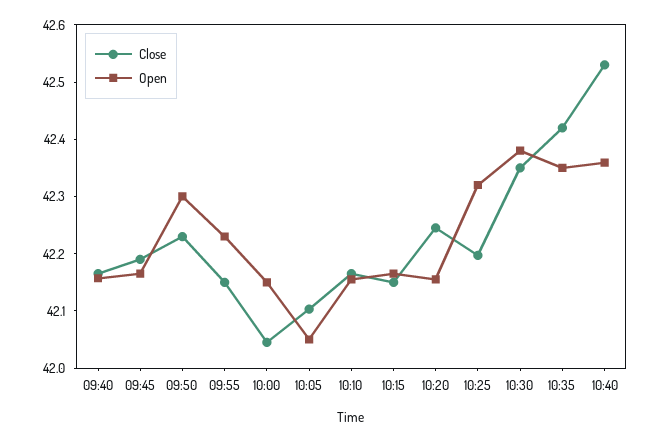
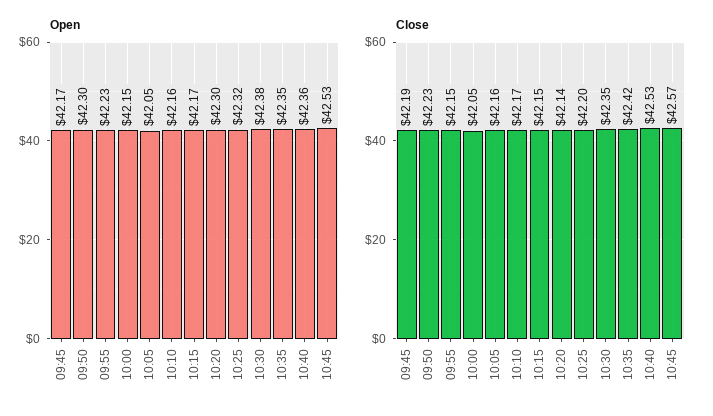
Close, 09:40: 42.16 -> none
Open, 09:40: 42.16 -> none
Close, 10:05: 42.1 -> 42.16
Close, 10:20: 42.24 -> 42.14
Open, 10:20: 42.16 -> 42.3
Open, 10:45: none -> 42.53
Close, 10:45: none -> 42.57

